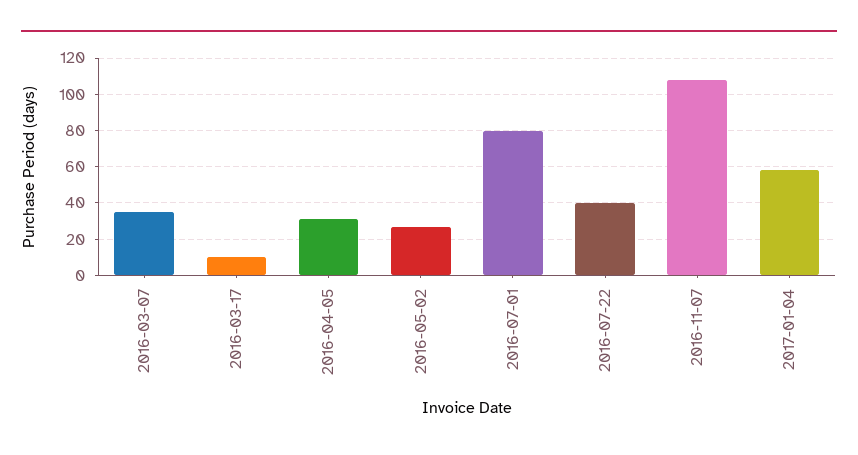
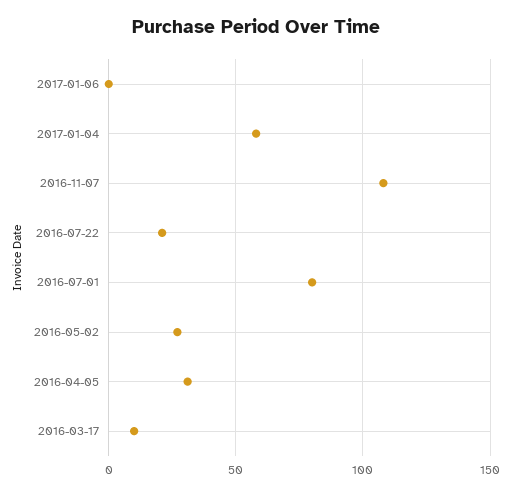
2016-03-07: 35 -> none
2016-07-22: 40 -> 20
2017-01-06: none -> 0

